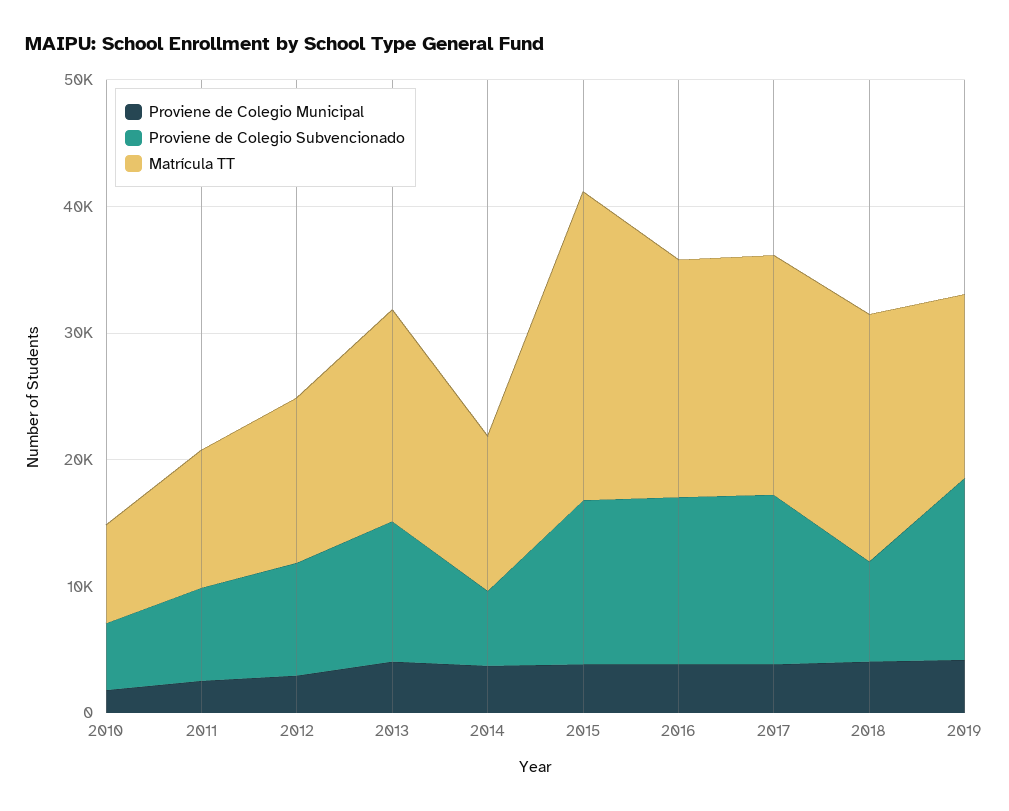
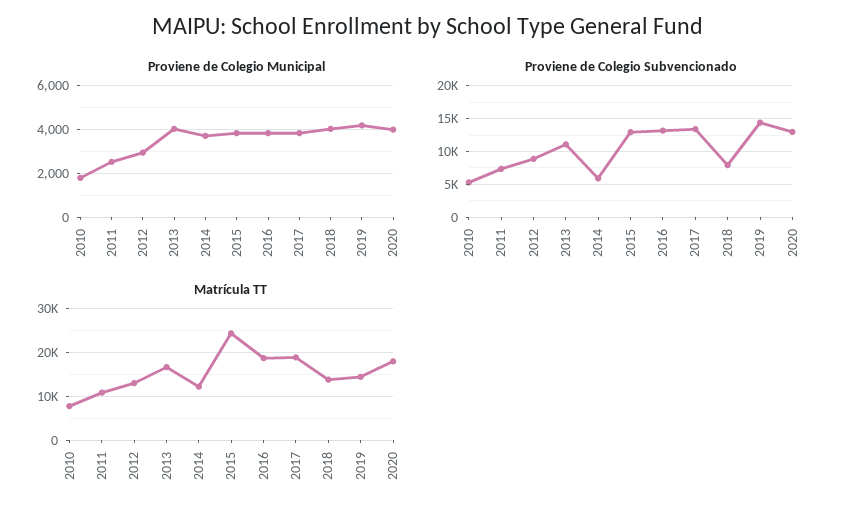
Matrícula TT, 2018: 20000 -> 14000
Proviene de Colegio Municipal, 2020: none -> 4000
Proviene de Colegio Subvencionado, 2020: none -> 13000
Matrícula TT, 2020: none -> 18000

